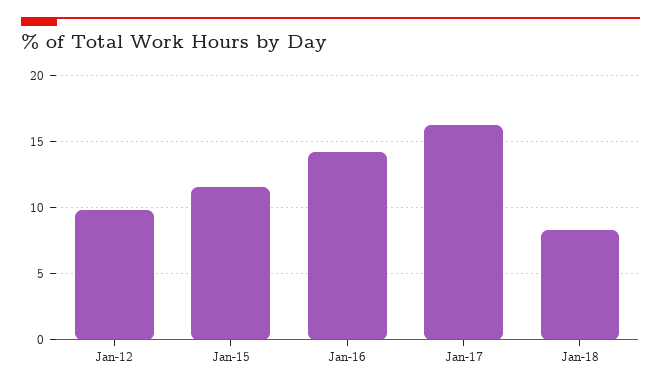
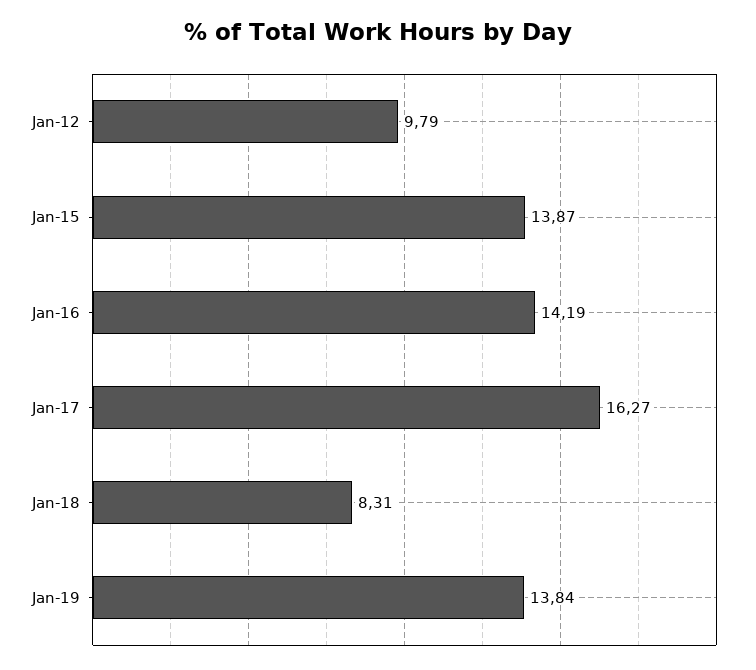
Jan-15: 11.5 -> 13.87
Jan-19: none -> 13.84

